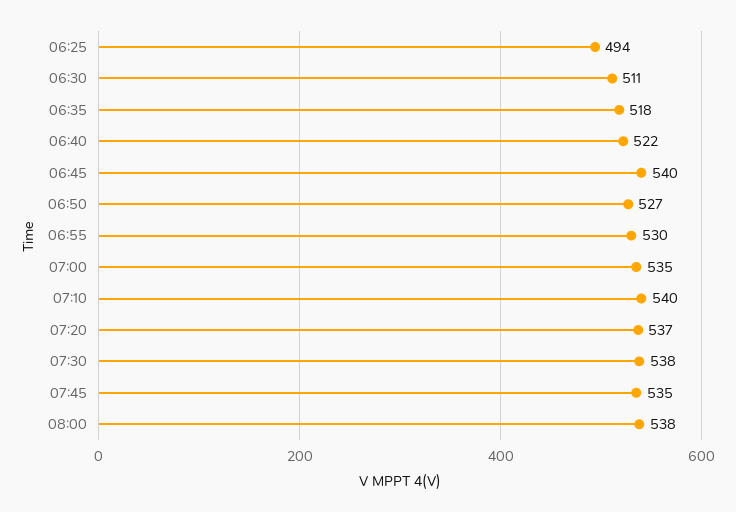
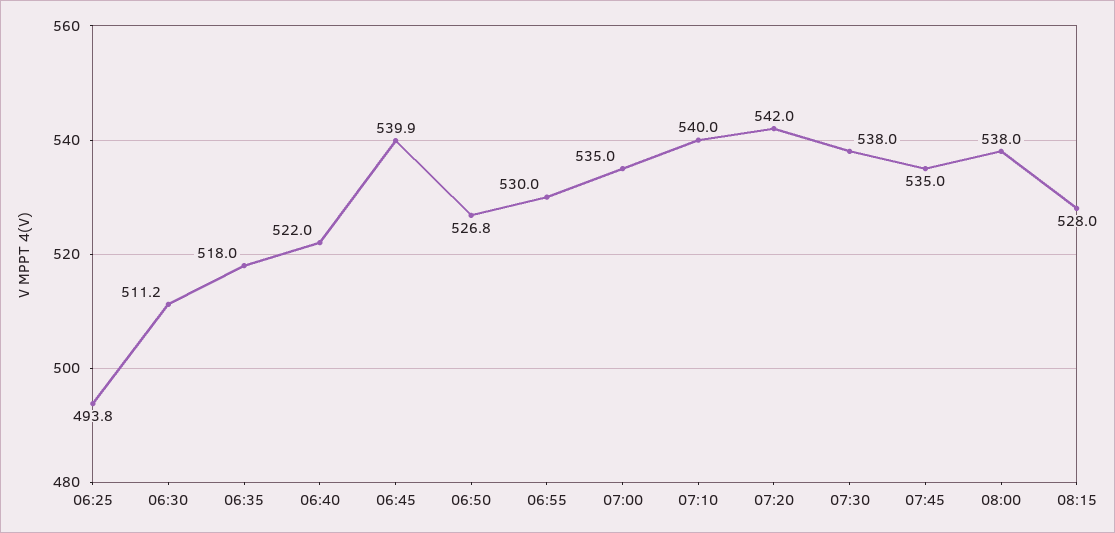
07:20: 537 -> 542
08:15: none -> 528

